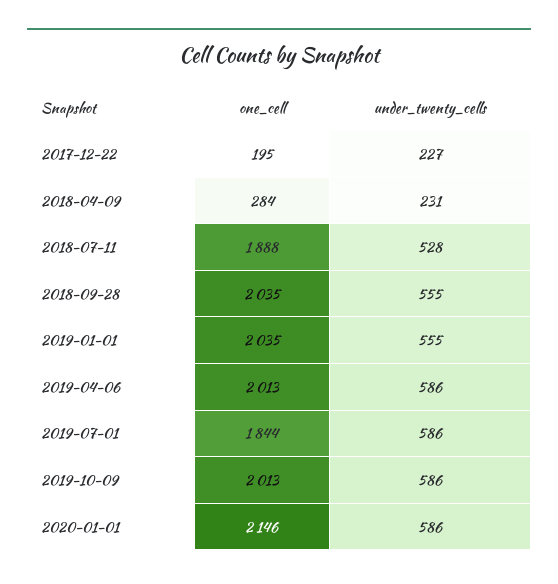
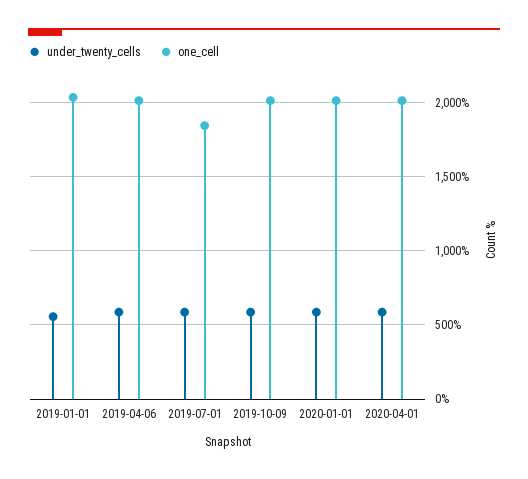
one_cell, 2017-12-22: 195 -> none
under_twenty_cells, 2017-12-22: 227 -> none
one_cell, 2018-04-09: 284 -> none
under_twenty_cells, 2018-04-09: 231 -> none
one_cell, 2018-07-11: 1888 -> none
under_twenty_cells, 2018-07-11: 528 -> none
one_cell, 2018-09-28: 2035 -> none
under_twenty_cells, 2018-09-28: 555 -> none
one_cell, 2020-01-01: 2146 -> 2000
under_twenty_cells, 2020-04-01: none -> 600
one_cell, 2020-04-01: none -> 2000

